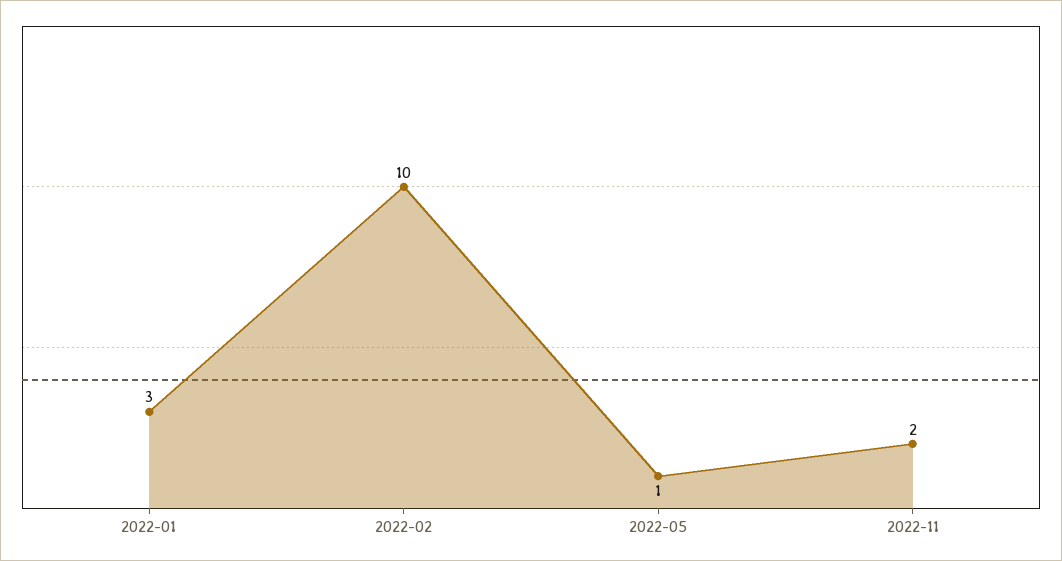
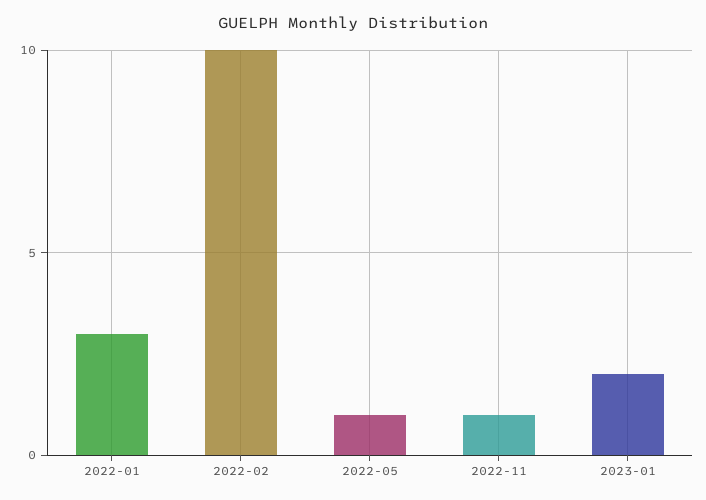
2022-11: 2 -> 1
2023-01: none -> 2

